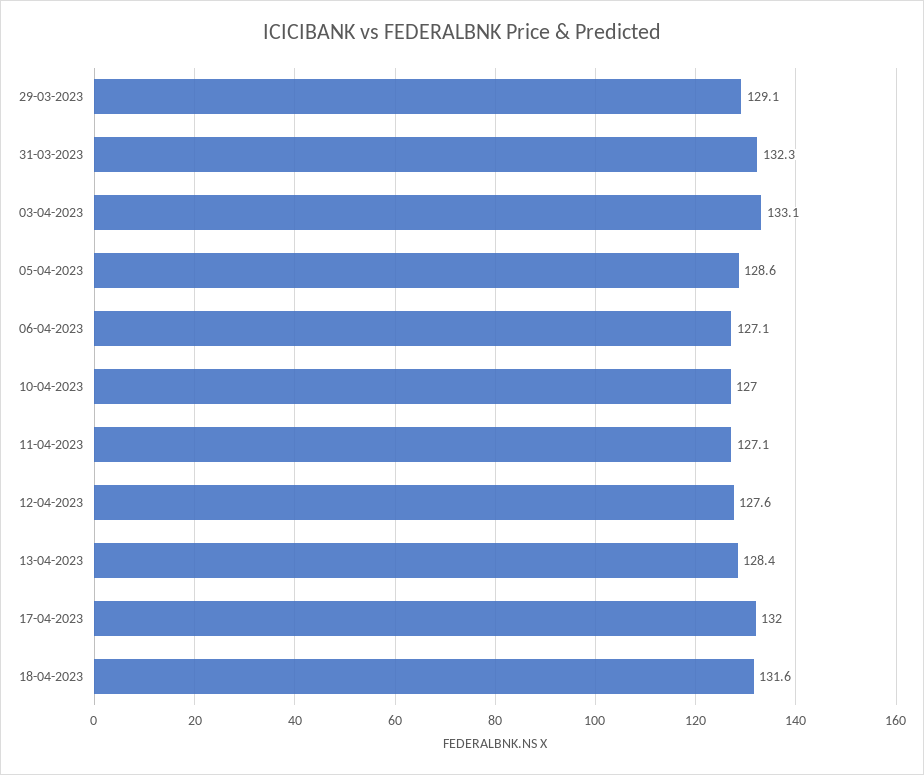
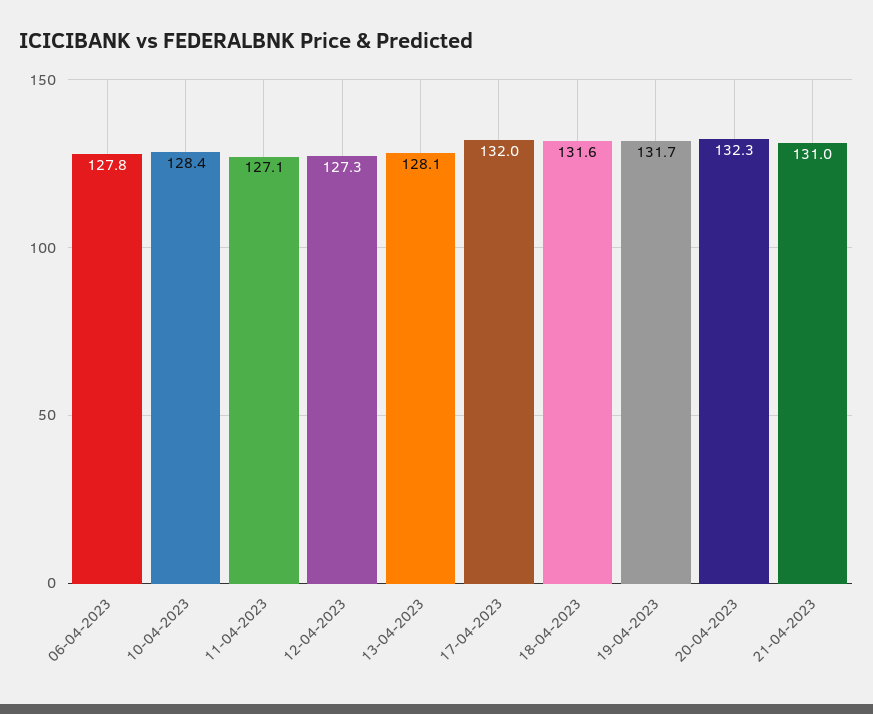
29-03-2023: 129.1 -> none
31-03-2023: 132.3 -> none
03-04-2023: 133.1 -> none
05-04-2023: 128.6 -> none
06-04-2023: 127.1 -> 127.8
10-04-2023: 127 -> 128.4
12-04-2023: 127.6 -> 127.3
13-04-2023: 128.4 -> 128.1
19-04-2023: none -> 131.7
20-04-2023: none -> 132.3
21-04-2023: none -> 131

